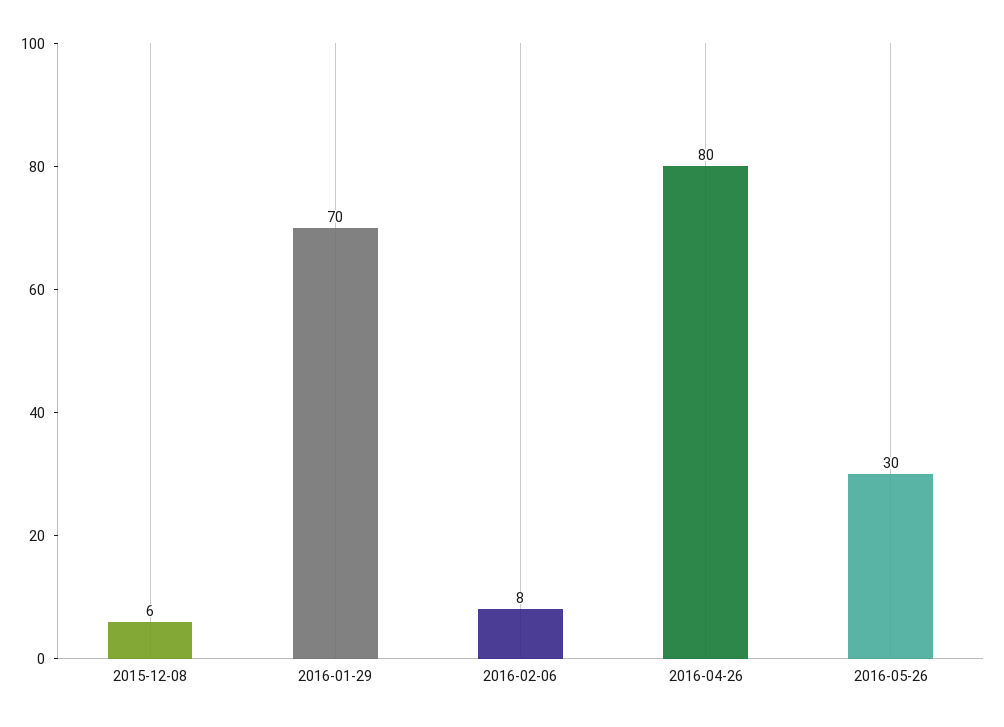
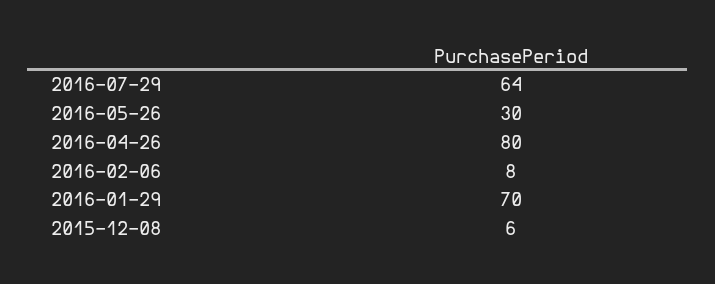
2016-07-29: none -> 64

